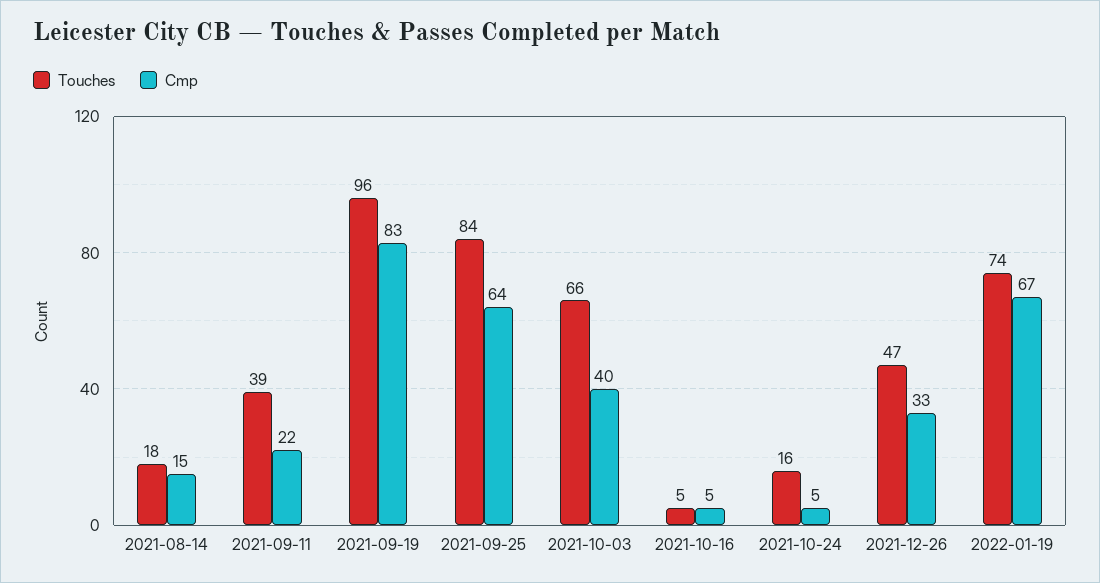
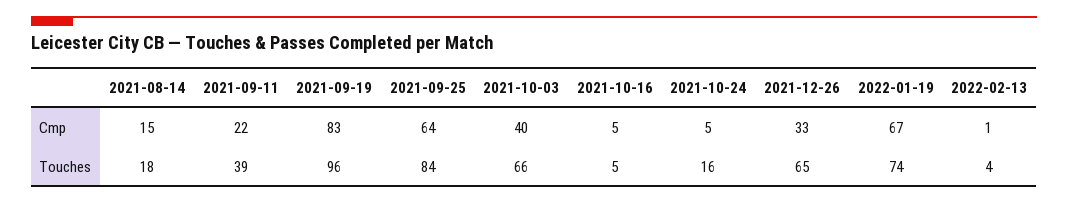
Touches, 2021-12-26: 47 -> 65
Cmp, 2022-02-13: none -> 1
Touches, 2022-02-13: none -> 4

